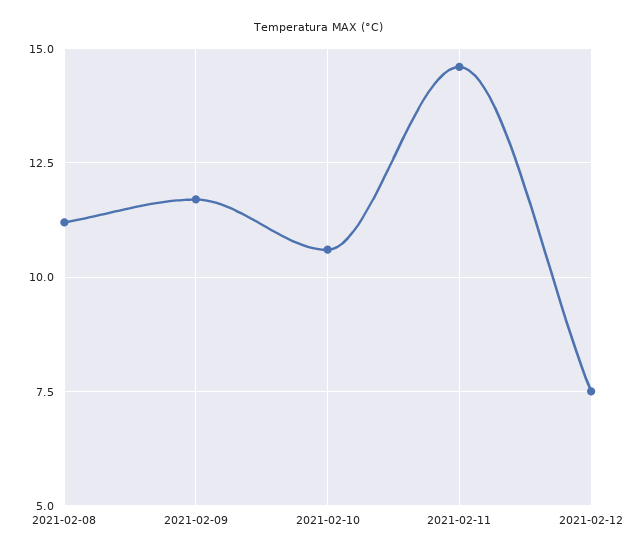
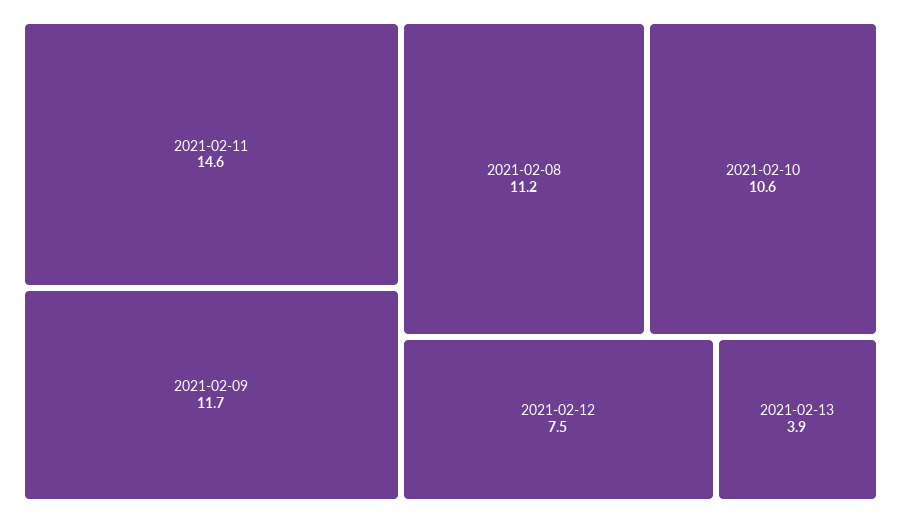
2021-02-13: none -> 3.9

